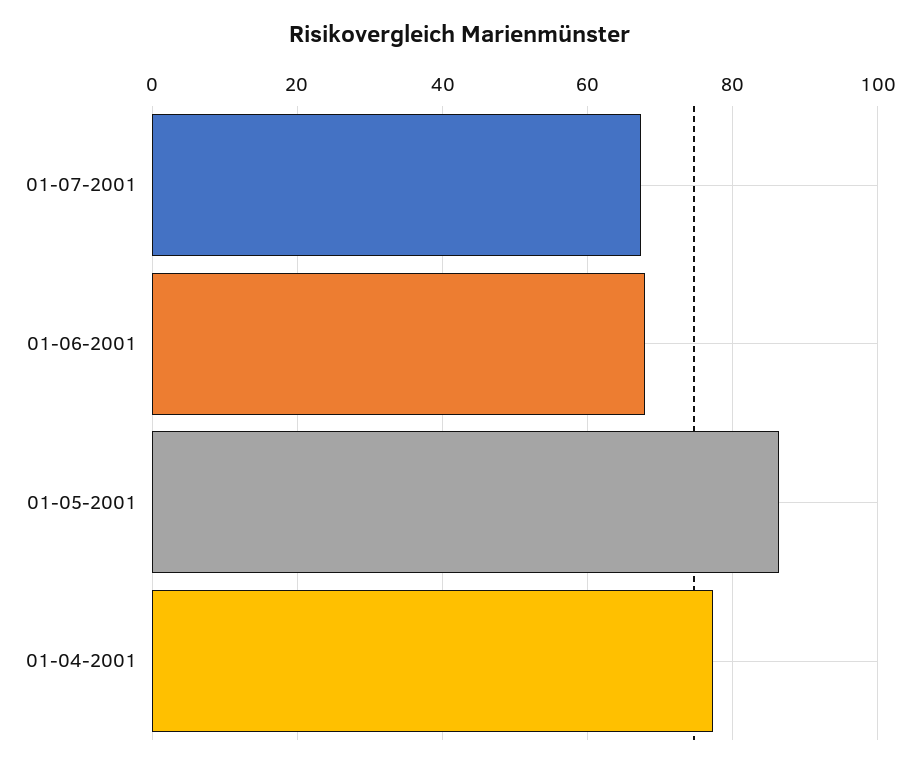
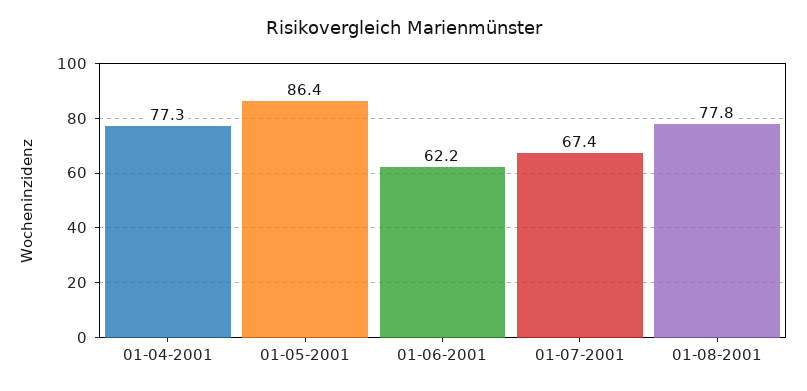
01-06-2001: 68 -> 62.2
01-08-2001: none -> 77.8

